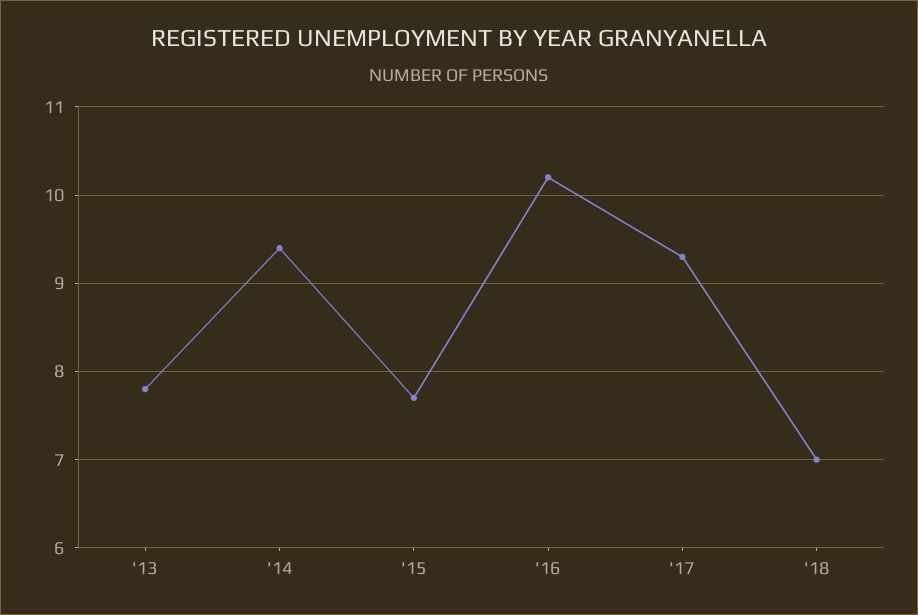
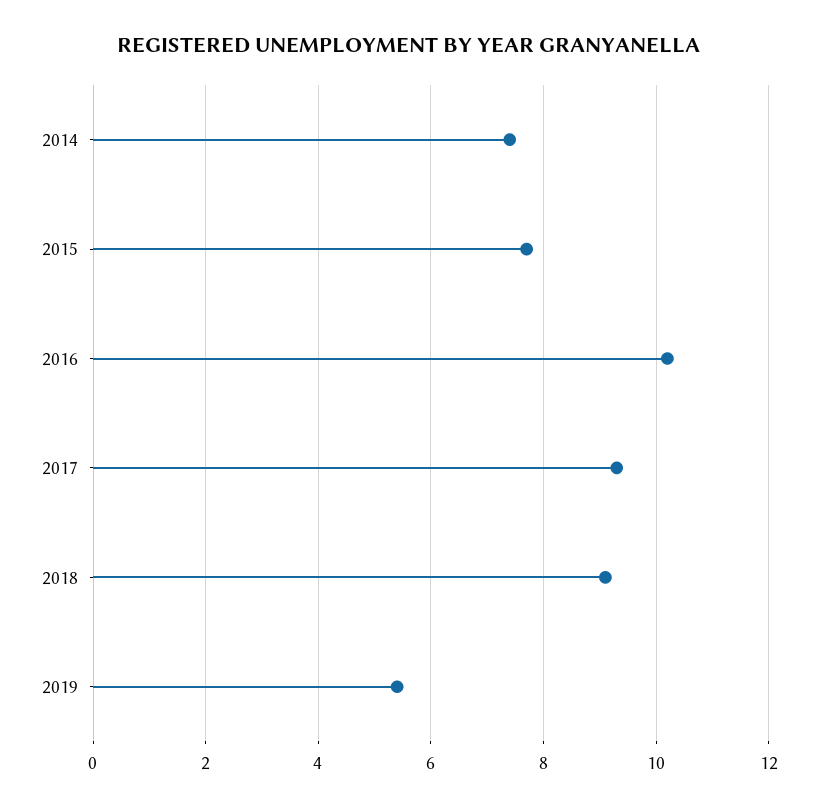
'13: 7.8 -> none
'14: 9.4 -> 7.5
'18: 7 -> 9
2019: none -> 5.5

